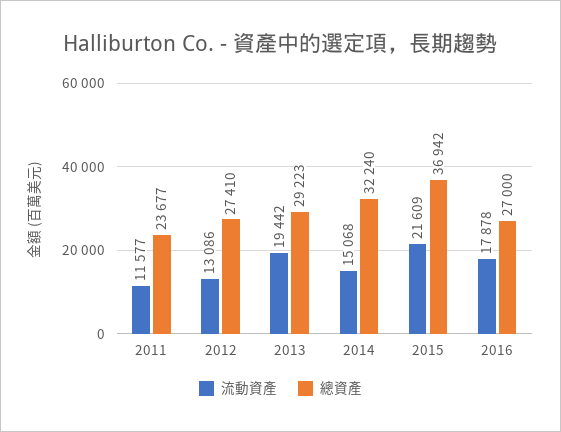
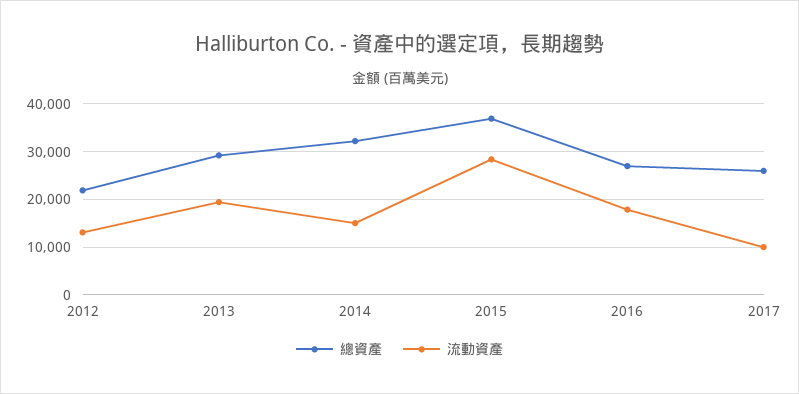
流動資產, 2011: 11577 -> none
總資產, 2011: 23677 -> none
總資產, 2012: 27410 -> 22000
流動資產, 2015: 21609 -> 28000
總資產, 2017: none -> 26000
流動資產, 2017: none -> 10000

